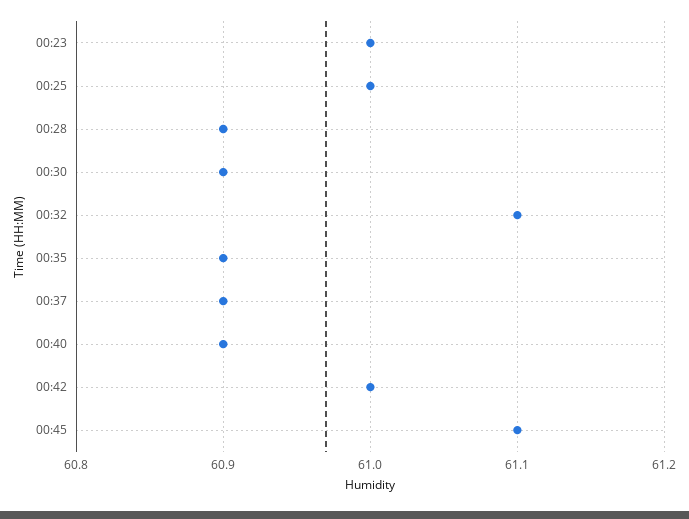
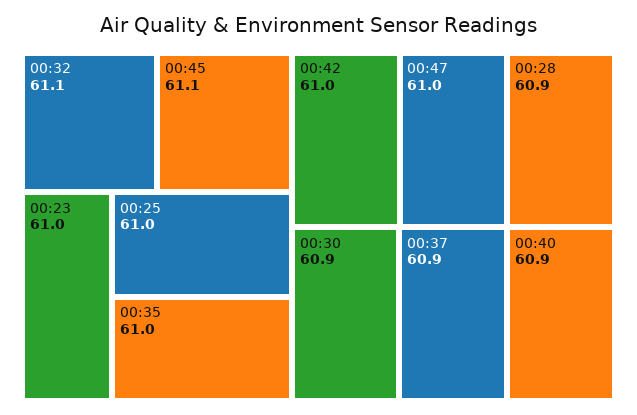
00:35: 60.9 -> 61
00:47: none -> 61

